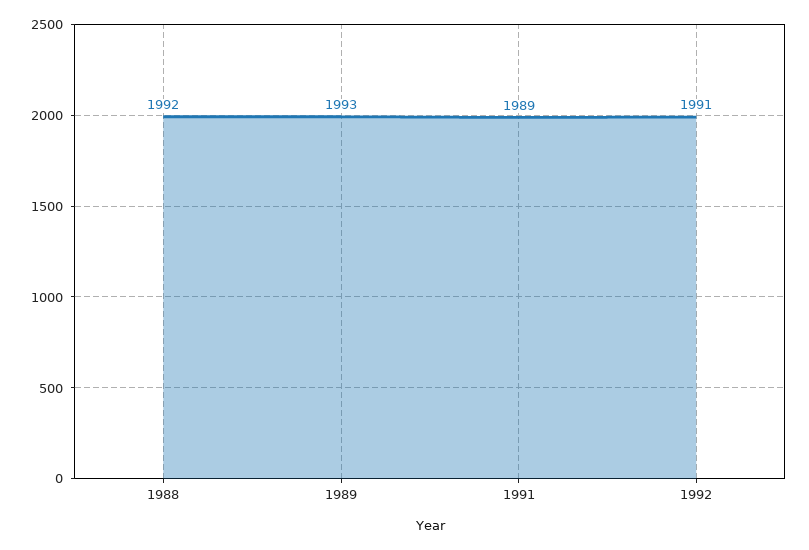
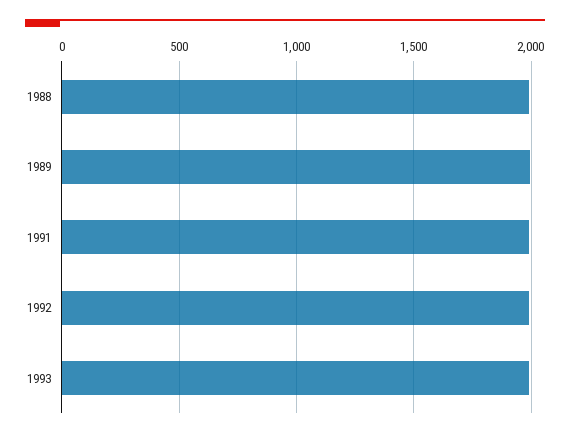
1993: none -> 2000

